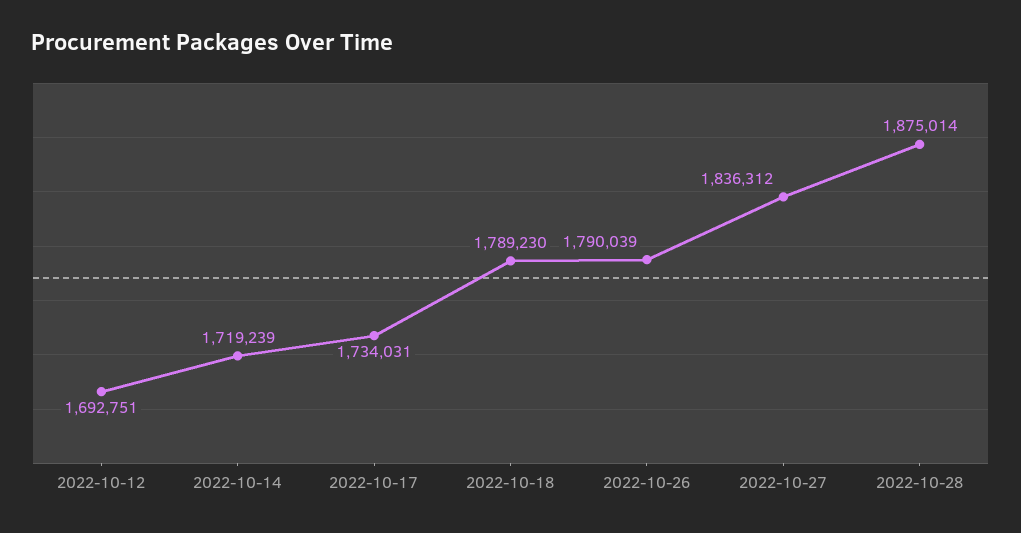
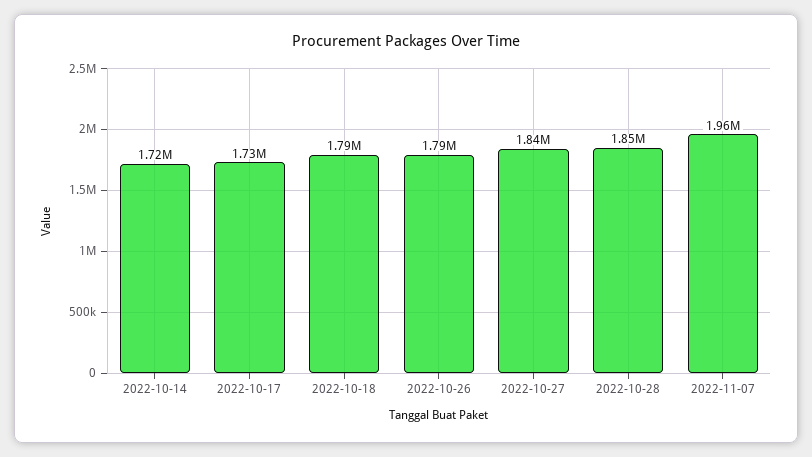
2022-10-12: 1692751 -> none
2022-10-28: 1875014 -> 1850000
2022-11-07: none -> 1960000

